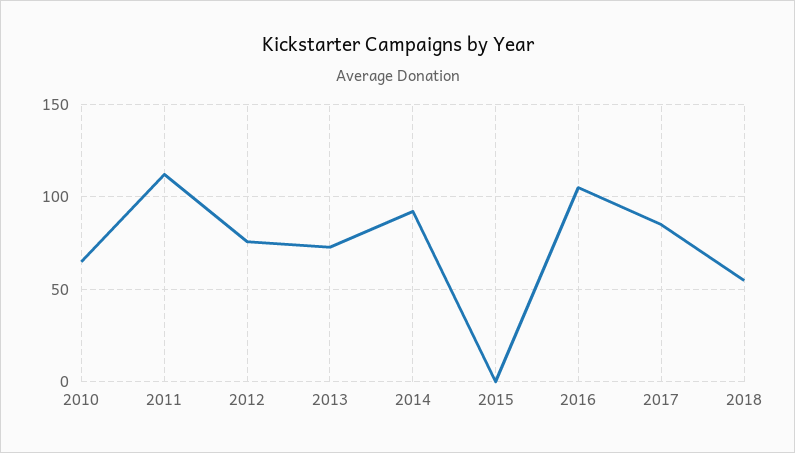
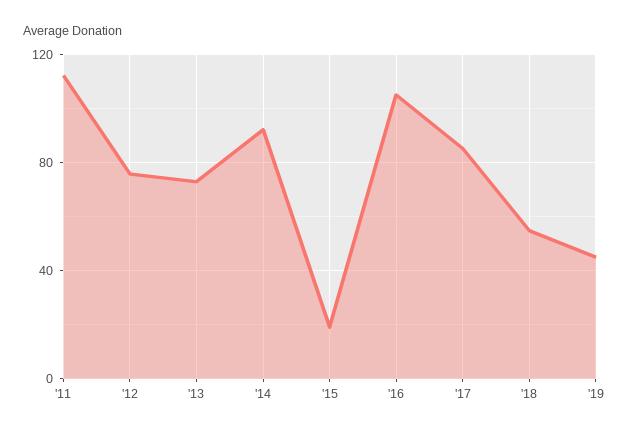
2010: 65 -> none
2015: 0 -> 20
'19: none -> 45

